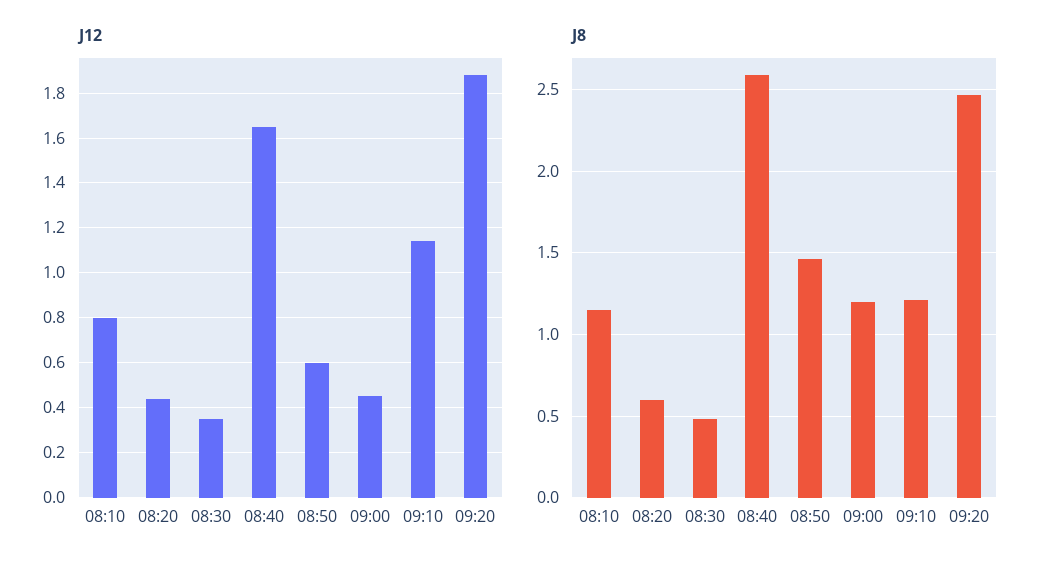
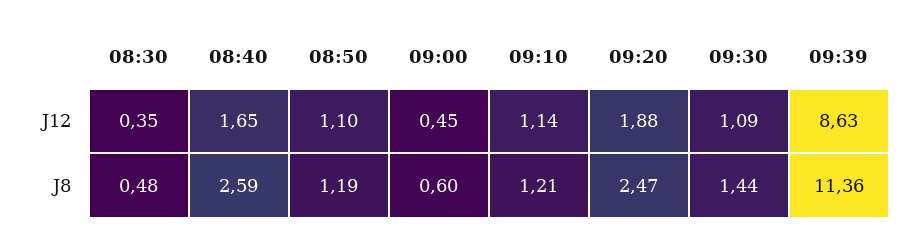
J12, 08:10: 0.8 -> none
J12, 08:20: 0.45 -> none
J12, 08:50: 0.6 -> 1.1
J8, 08:10: 1.15 -> none
J8, 08:20: 0.6 -> none
J8, 08:50: 1.45 -> 1.19
J8, 09:00: 1.2 -> 0.6
J12, 09:30: none -> 1.09
J12, 09:39: none -> 8.63
J8, 09:30: none -> 1.44
J8, 09:39: none -> 11.36

